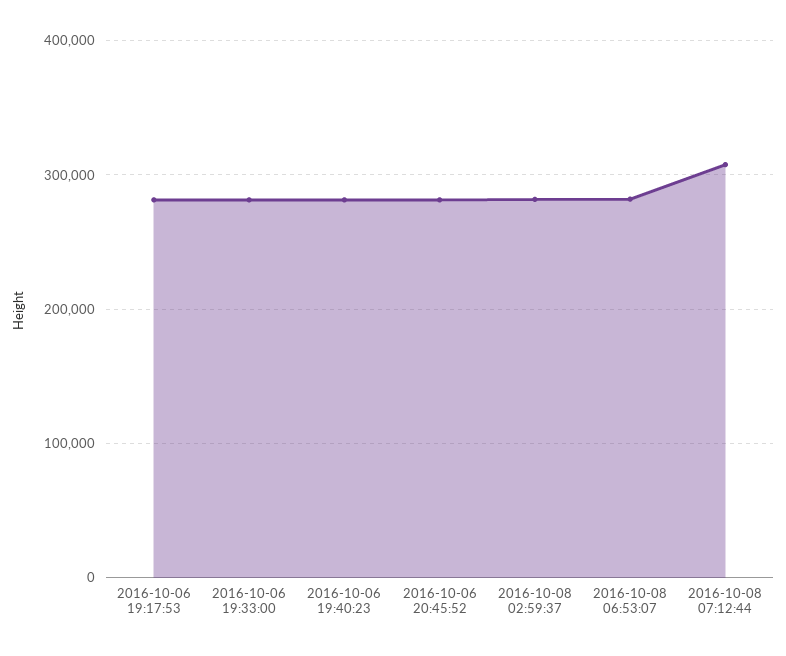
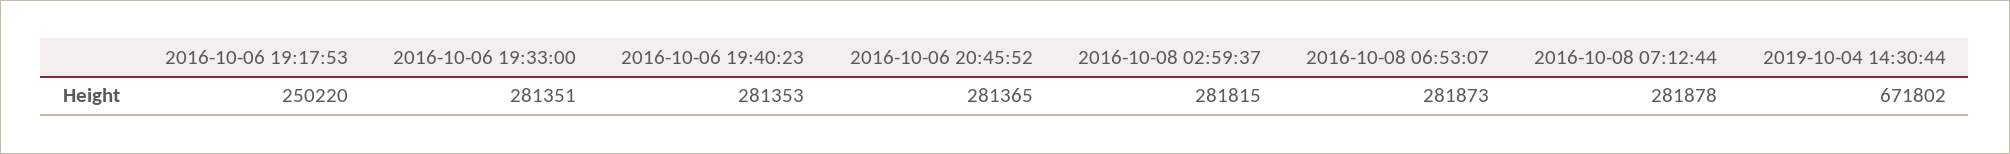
2016-10-06 19:17:53: 280000 -> 250220
2016-10-08 07:12:44: 310000 -> 281878
2019-10-04 14:30:44: none -> 671802

